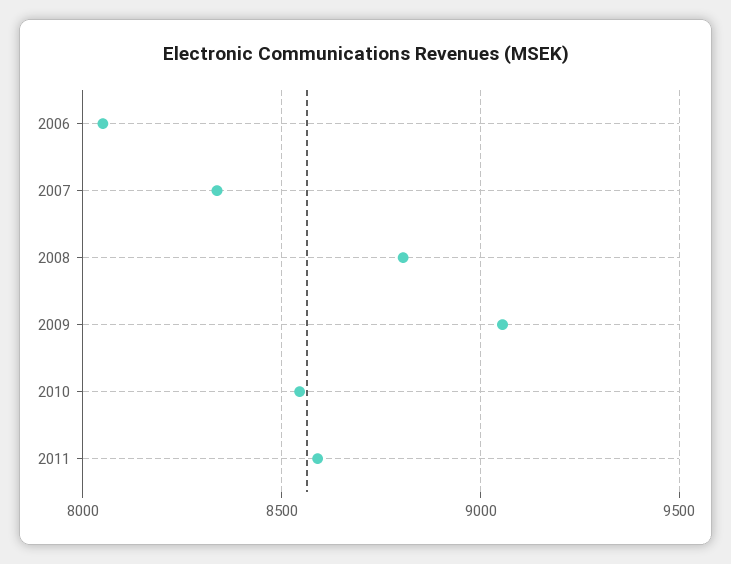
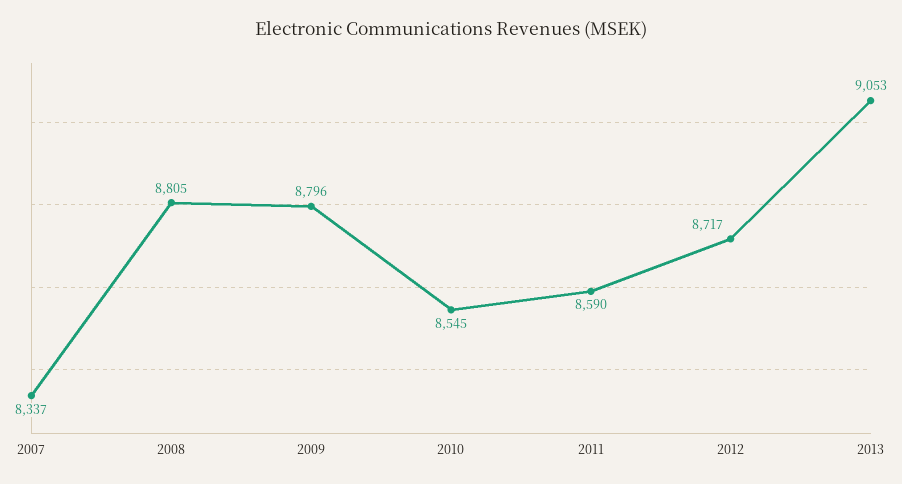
2006: 8050 -> none
2009: 9050 -> 8796
2012: none -> 8717
2013: none -> 9053

